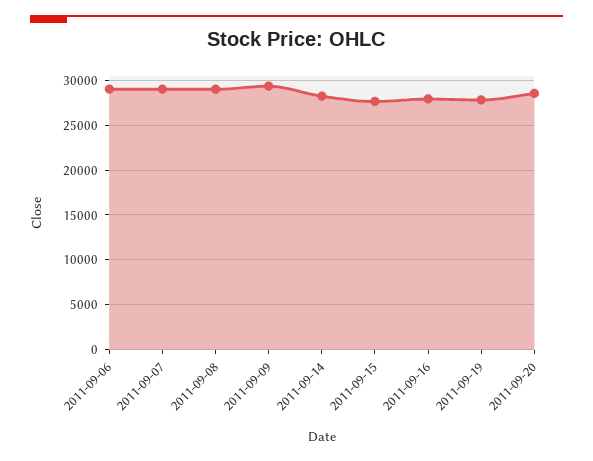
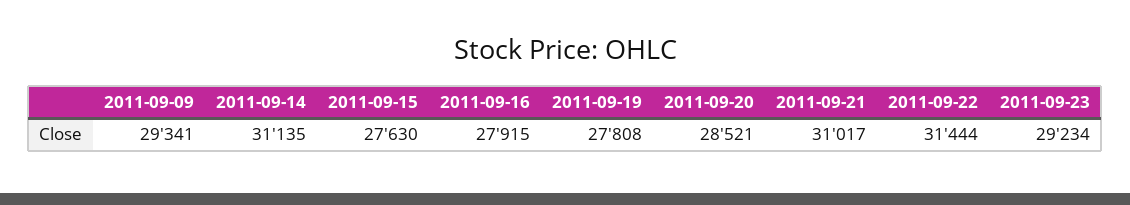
2011-09-06: 29000 -> none
2011-09-07: 29000 -> none
2011-09-08: 29000 -> none
2011-09-14: 28000 -> 31135
2011-09-21: none -> 31017
2011-09-22: none -> 31444
2011-09-23: none -> 29234

